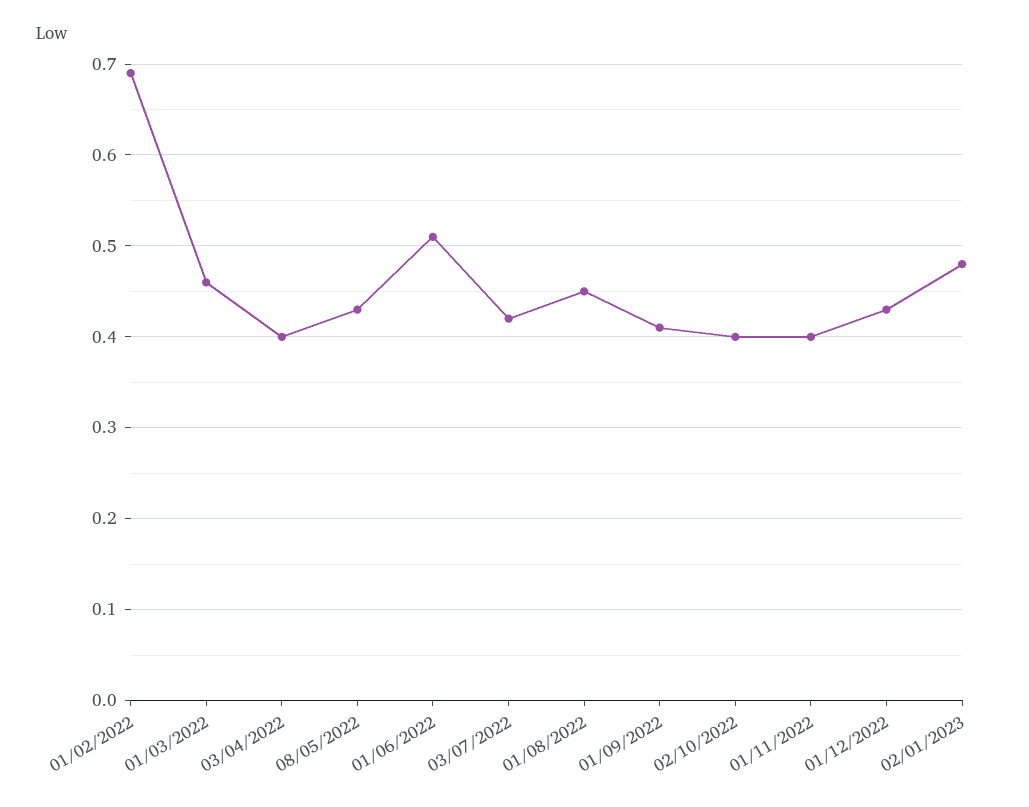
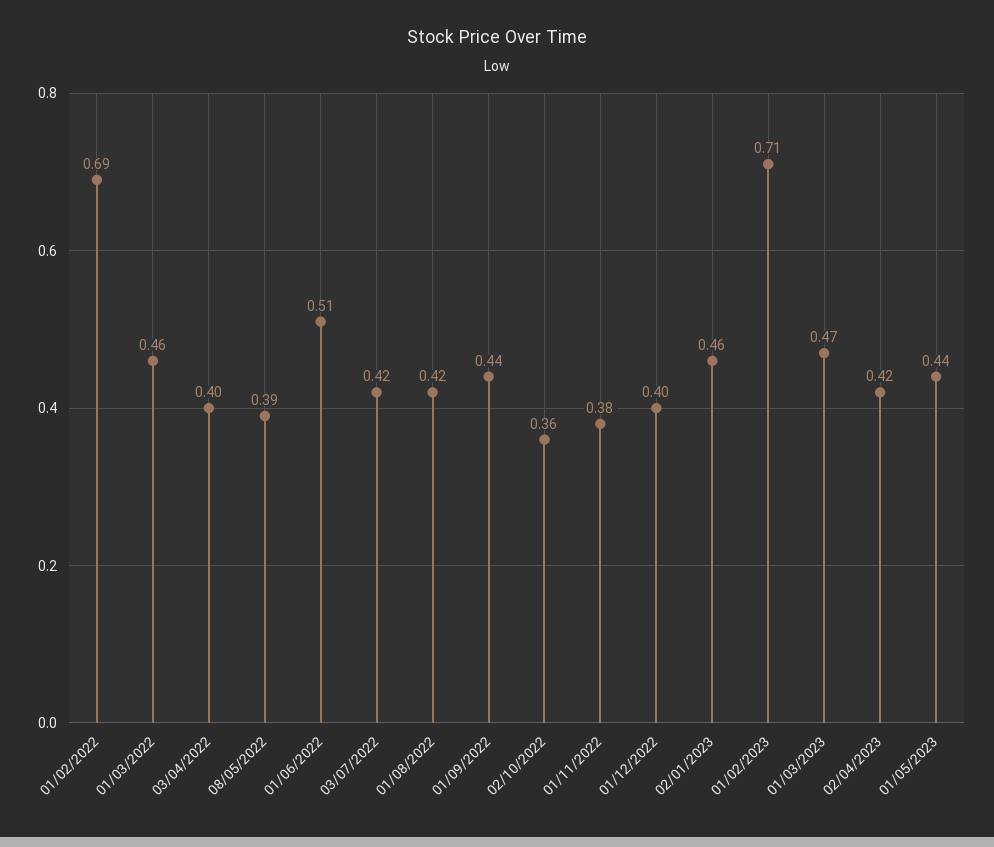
08/05/2022: 0.43 -> 0.39
01/08/2022: 0.45 -> 0.42
01/09/2022: 0.41 -> 0.44
02/10/2022: 0.4 -> 0.36
01/11/2022: 0.4 -> 0.38
01/12/2022: 0.43 -> 0.4
02/01/2023: 0.48 -> 0.46
01/02/2023: none -> 0.71
01/03/2023: none -> 0.47
02/04/2023: none -> 0.42
01/05/2023: none -> 0.44

